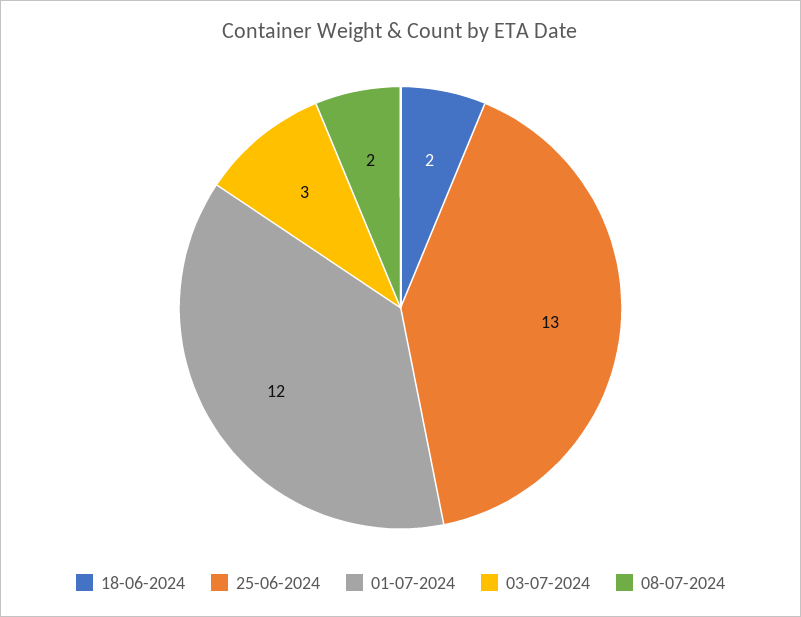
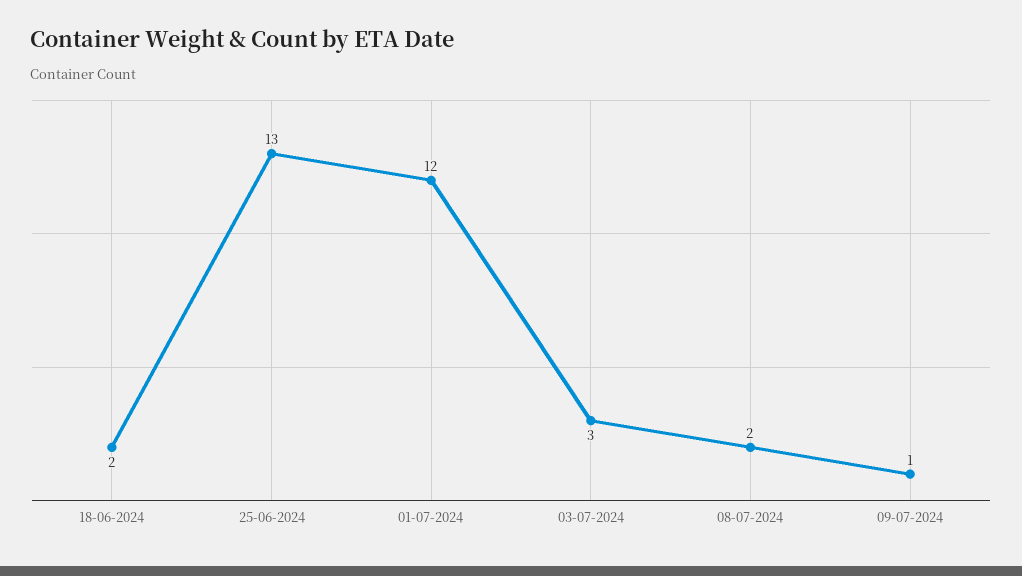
09-07-2024: none -> 1

